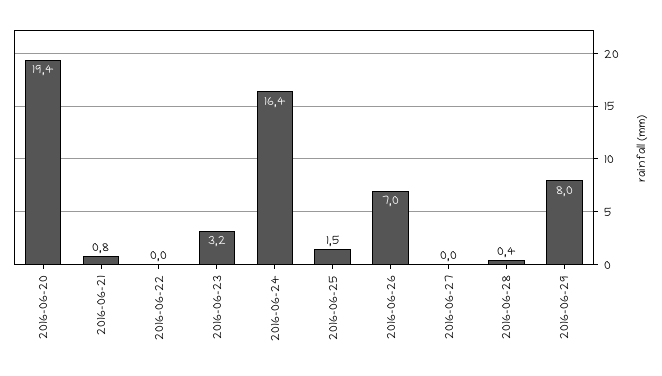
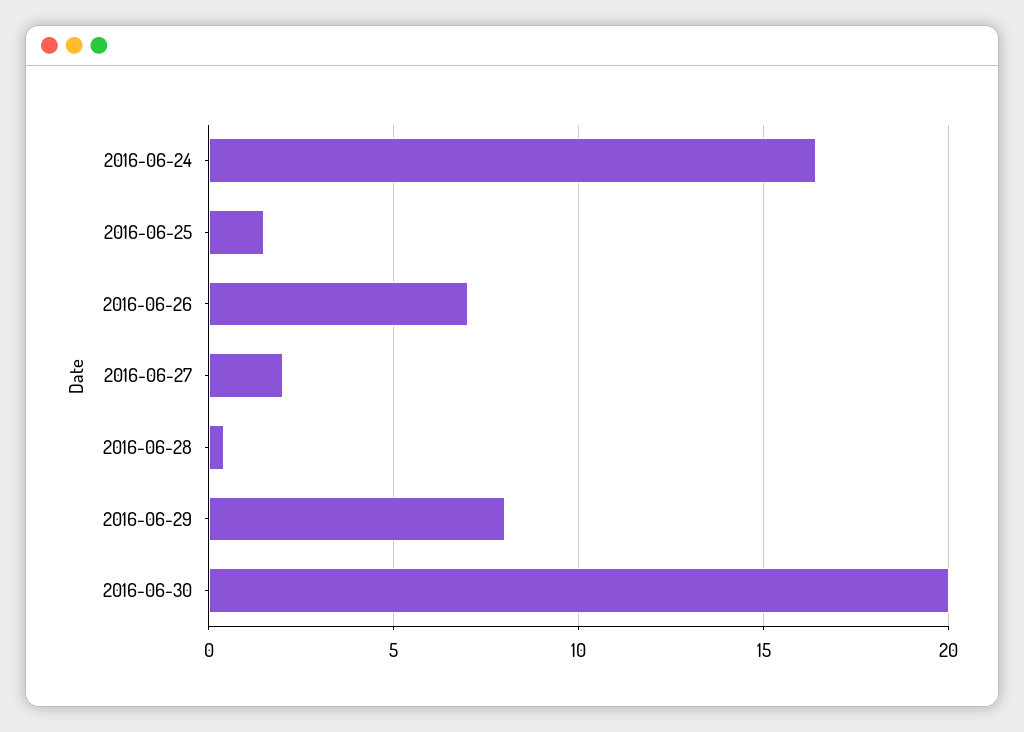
2016-06-20: 19.4 -> none
2016-06-21: 0.8 -> none
2016-06-22: 0 -> none
2016-06-23: 3.2 -> none
2016-06-27: 0 -> 2
2016-06-30: none -> 20

